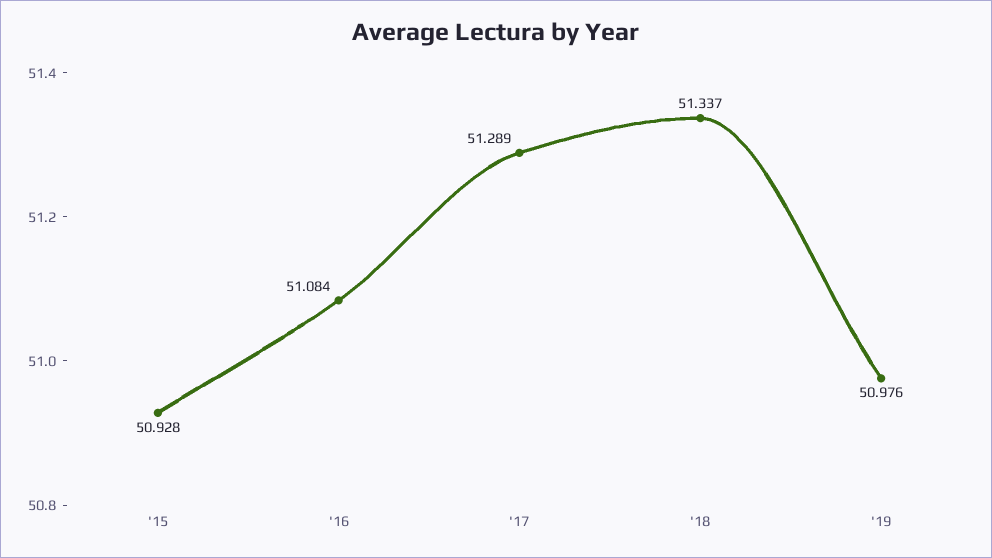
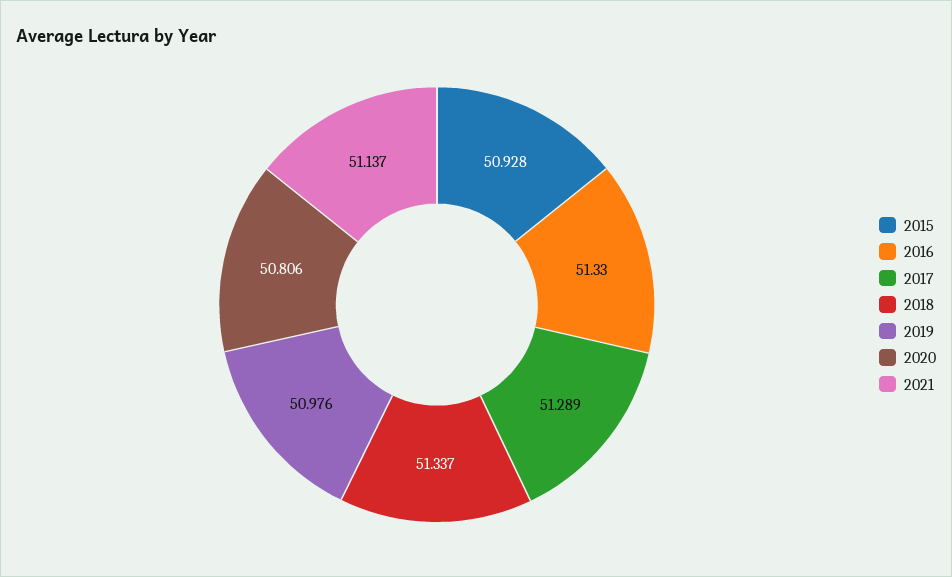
'16: 51.084 -> 51.33
2020: none -> 50.806
2021: none -> 51.137

